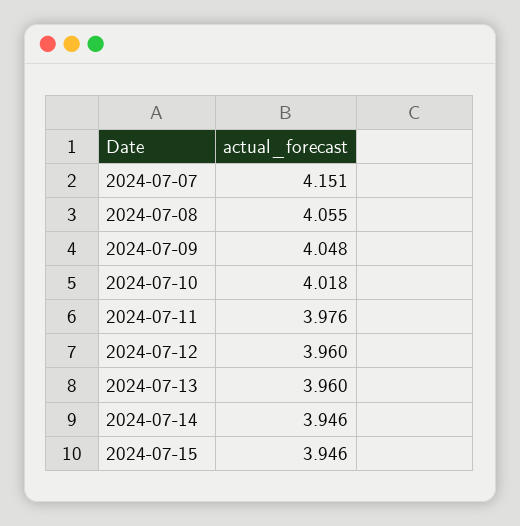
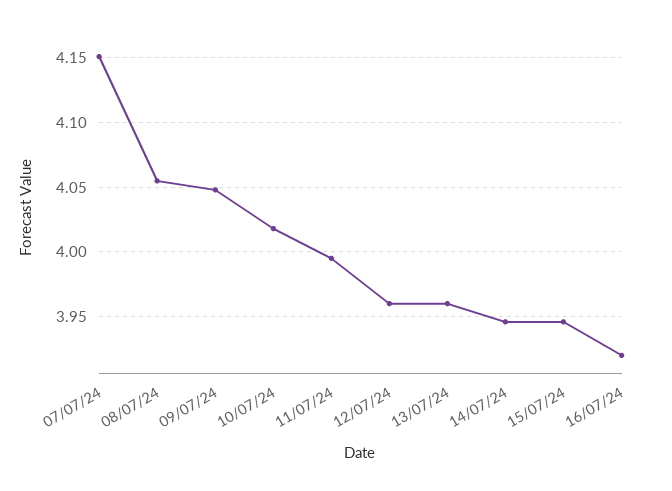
2024-07-11: 3.976 -> 3.995
16/07/24: none -> 3.92

